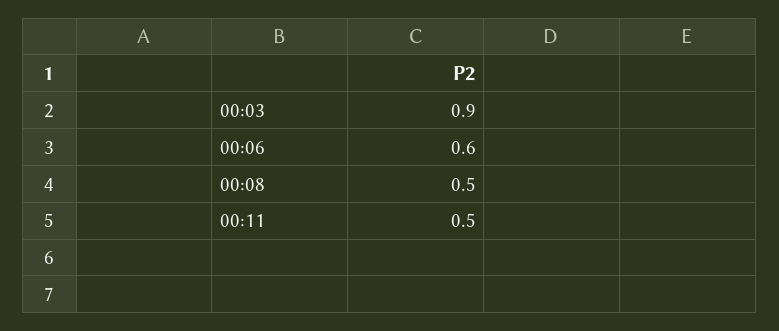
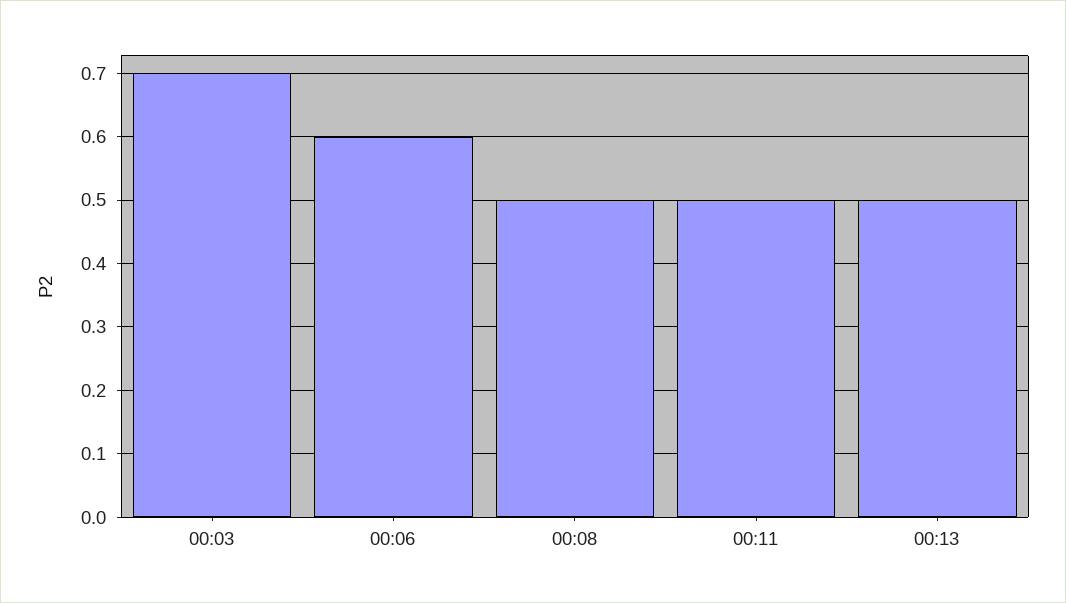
00:03: 0.9 -> 0.7
00:13: none -> 0.5

